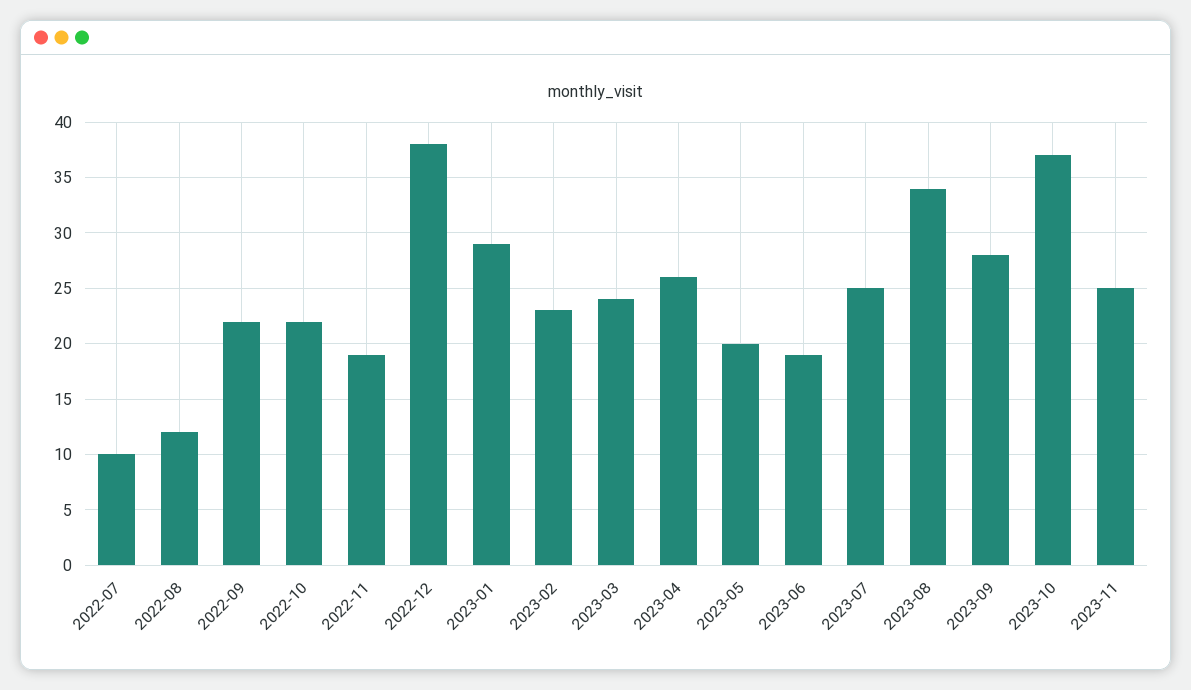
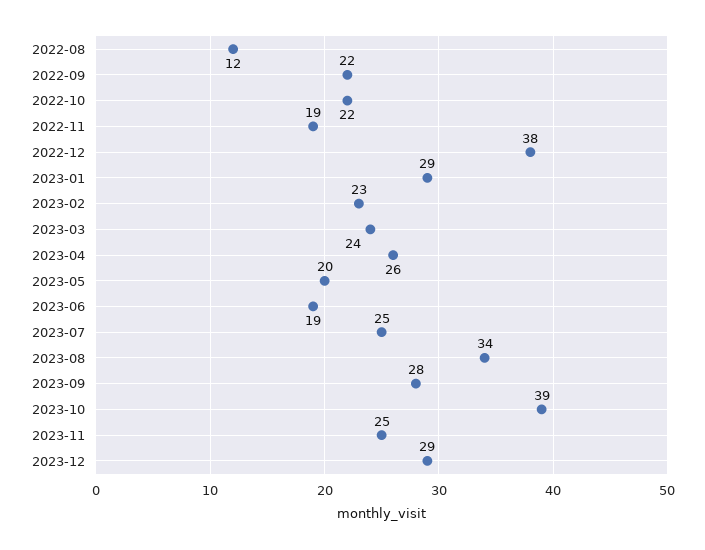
2022-07: 10 -> none
2023-10: 37 -> 39
2023-12: none -> 29

